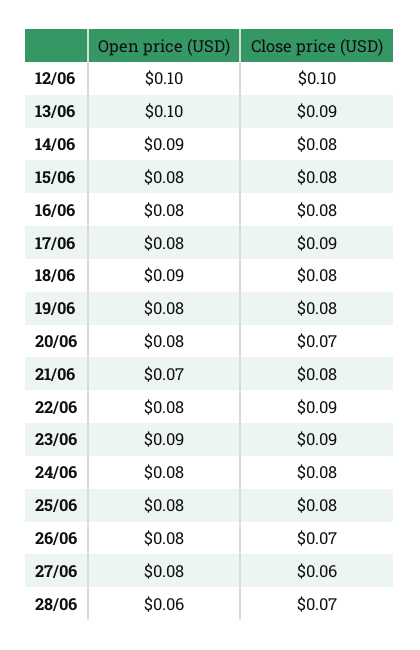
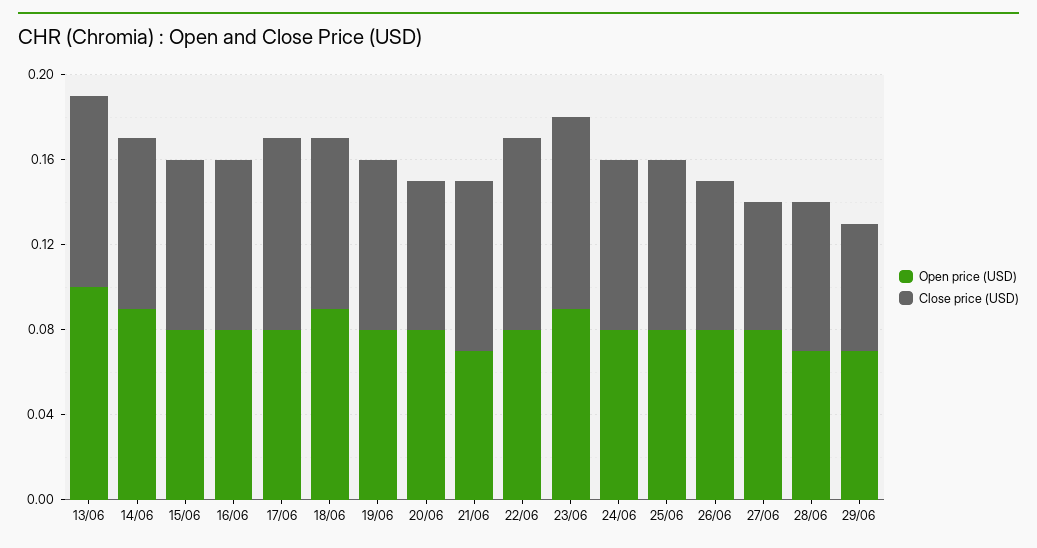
Open price (USD), 12/06: 0.1 -> none
Close price (USD), 12/06: 0.1 -> none
Open price (USD), 28/06: 0.06 -> 0.07
Open price (USD), 29/06: none -> 0.07
Close price (USD), 29/06: none -> 0.06

